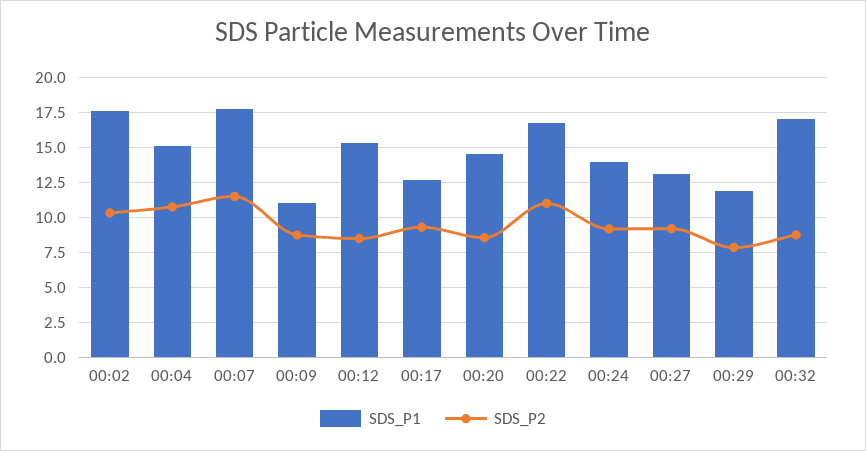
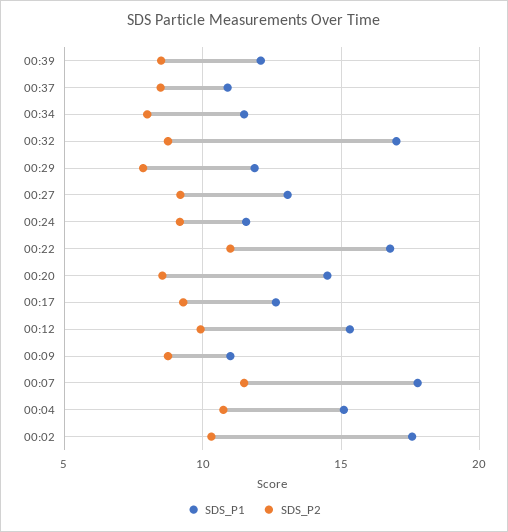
SDS_P2, 00:12: 8.5 -> 10
SDS_P1, 00:24: 14 -> 11.5
SDS_P1, 00:39: none -> 12
SDS_P2, 00:39: none -> 8.5
SDS_P1, 00:37: none -> 11
SDS_P2, 00:37: none -> 8.5
SDS_P1, 00:34: none -> 11.5
SDS_P2, 00:34: none -> 8

